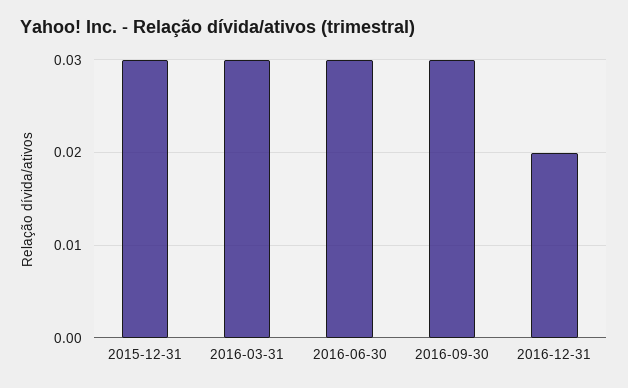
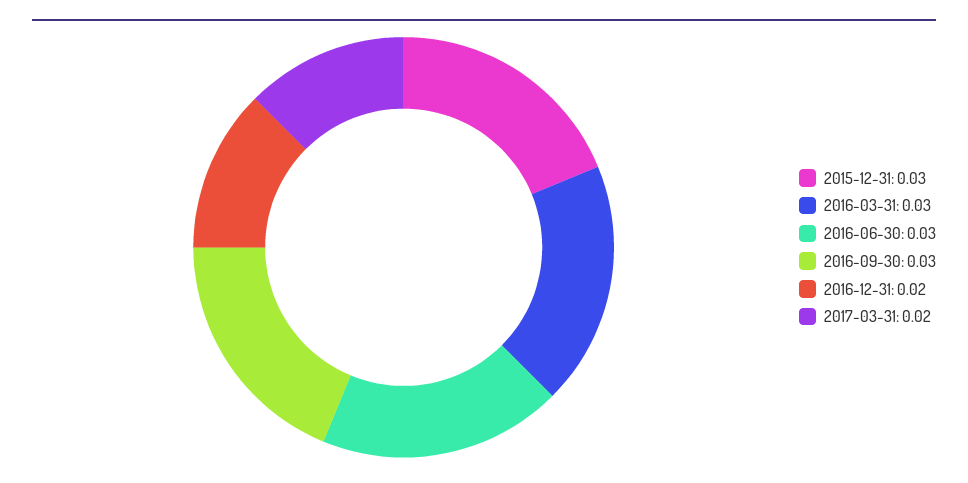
2017-03-31: none -> 0.02

